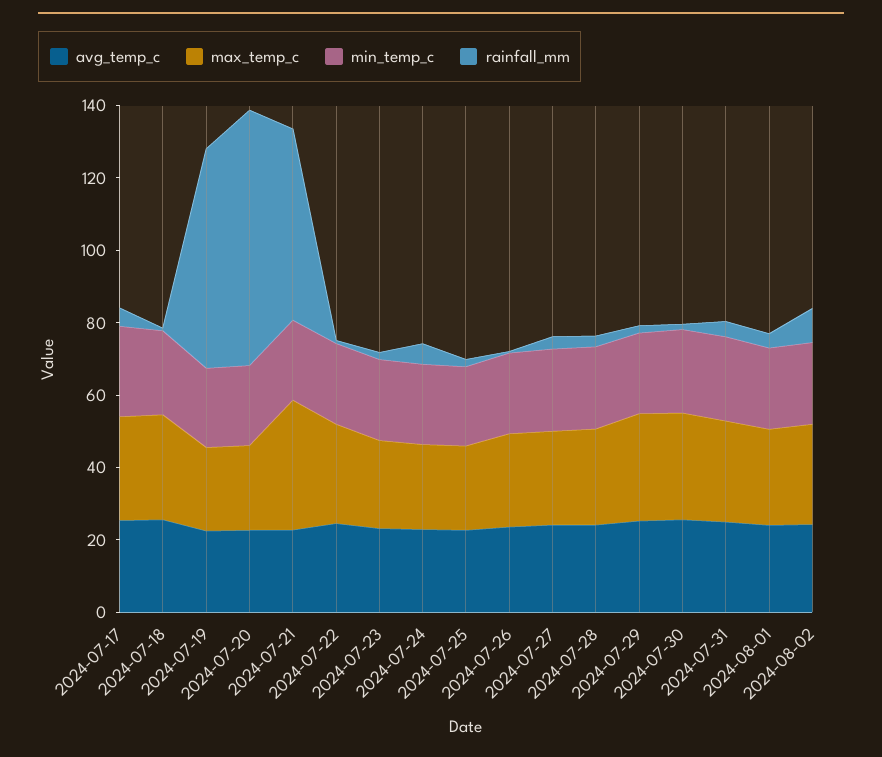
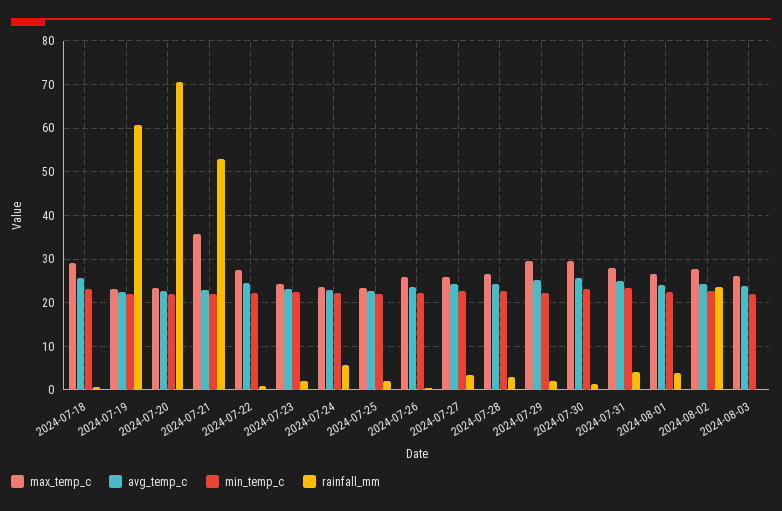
avg_temp_c, 2024-07-17: 25 -> none
max_temp_c, 2024-07-17: 30 -> none
min_temp_c, 2024-07-17: 25 -> none
rainfall_mm, 2024-07-17: 5 -> none
rainfall_mm, 2024-08-02: 10 -> 24
max_temp_c, 2024-08-03: none -> 26
avg_temp_c, 2024-08-03: none -> 24
min_temp_c, 2024-08-03: none -> 22
rainfall_mm, 2024-08-03: none -> 0

